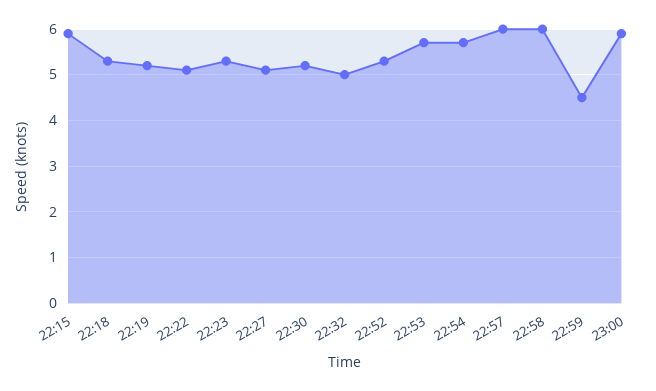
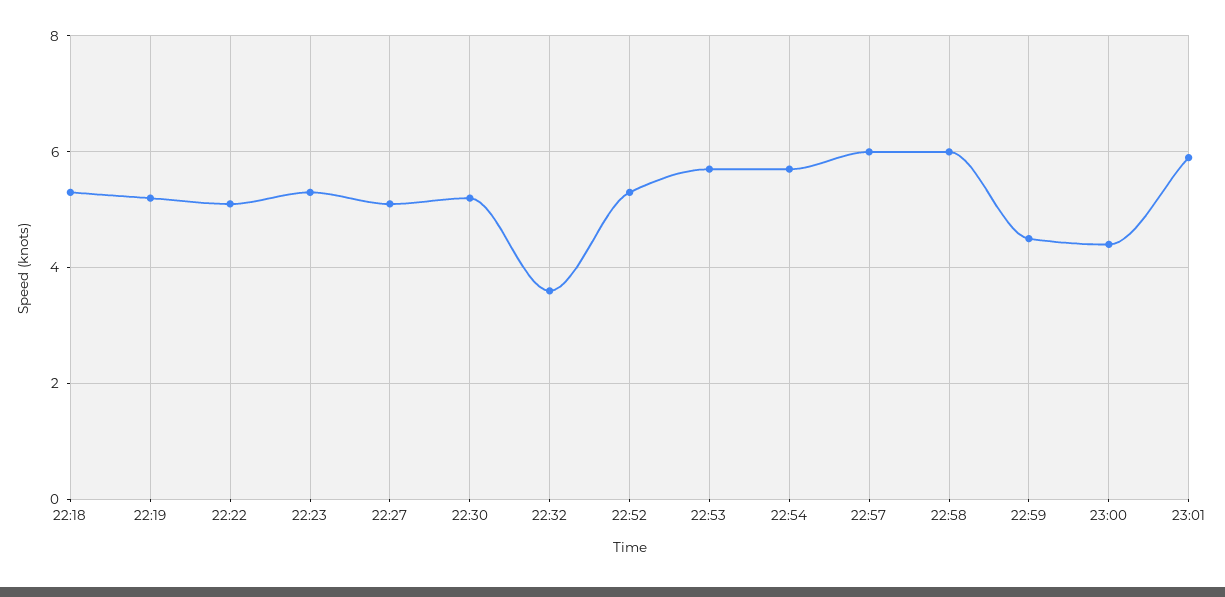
22:15: 6 -> none
22:32: 5 -> 3.5
23:00: 6 -> 4.5
23:01: none -> 6

